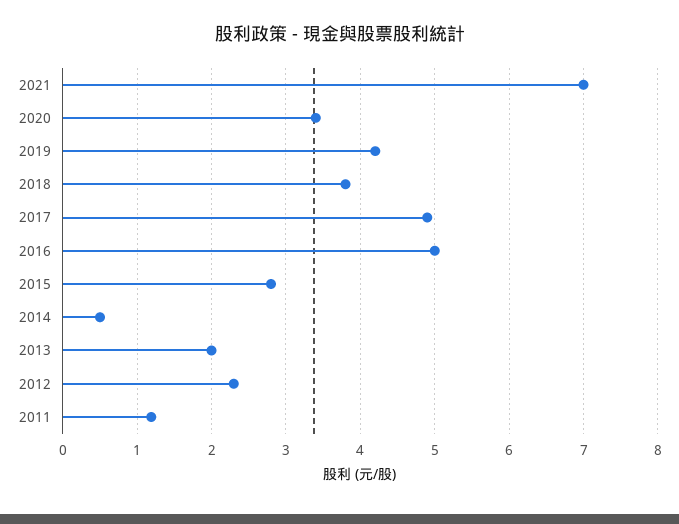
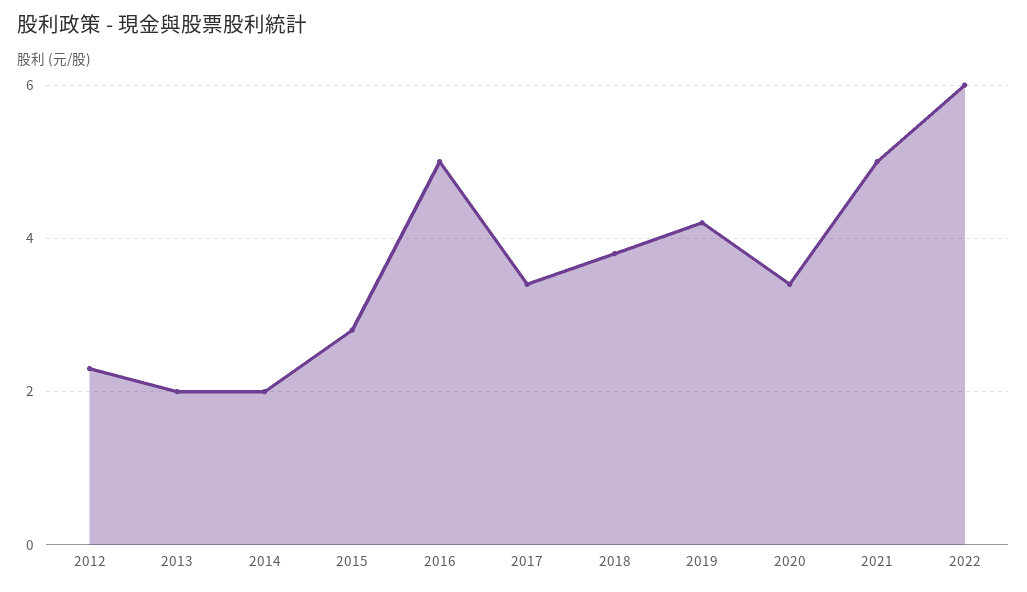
2021: 7 -> 5
2017: 4.9 -> 3.5
2014: 0.5 -> 2
2011: 1.2 -> none
2022: none -> 6

